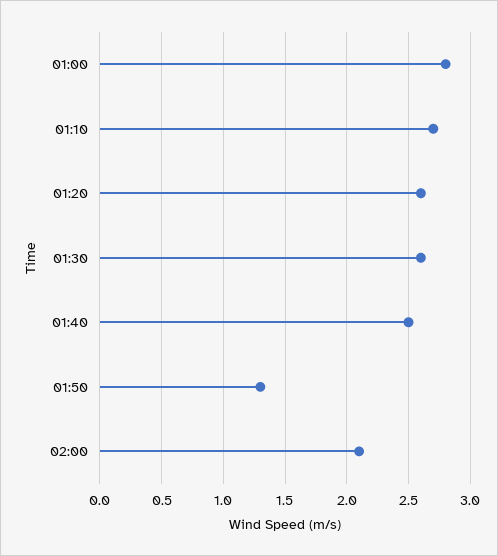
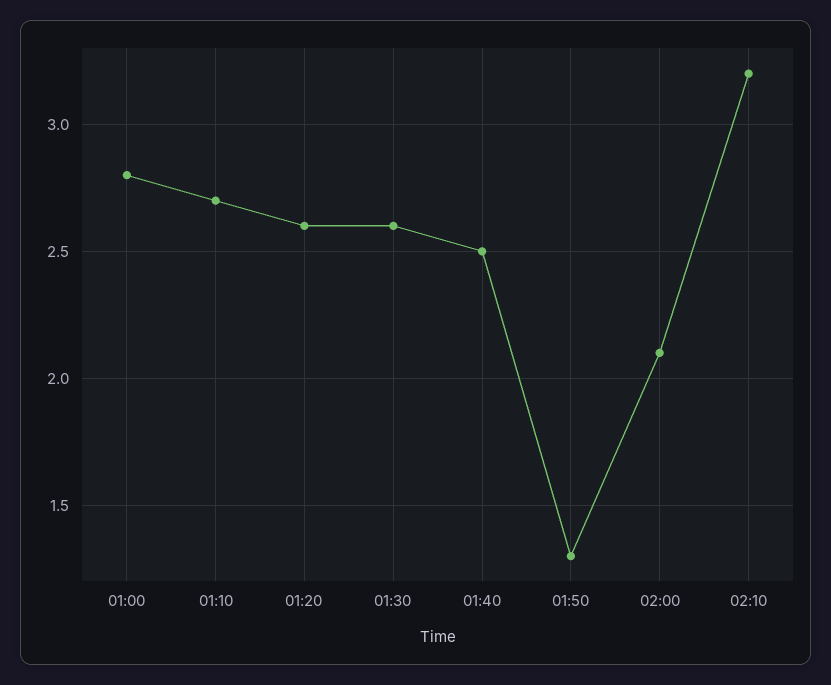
02:10: none -> 3.2

